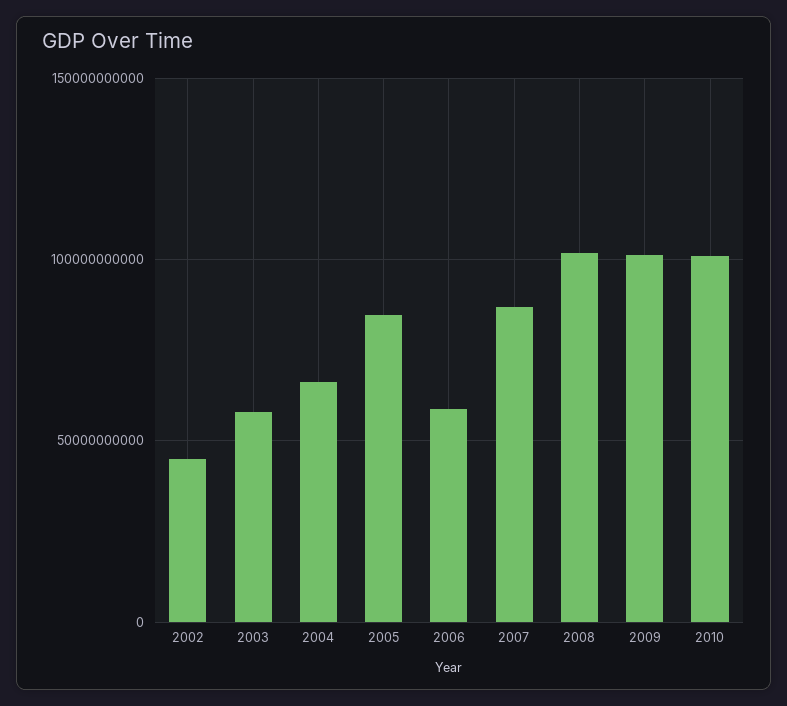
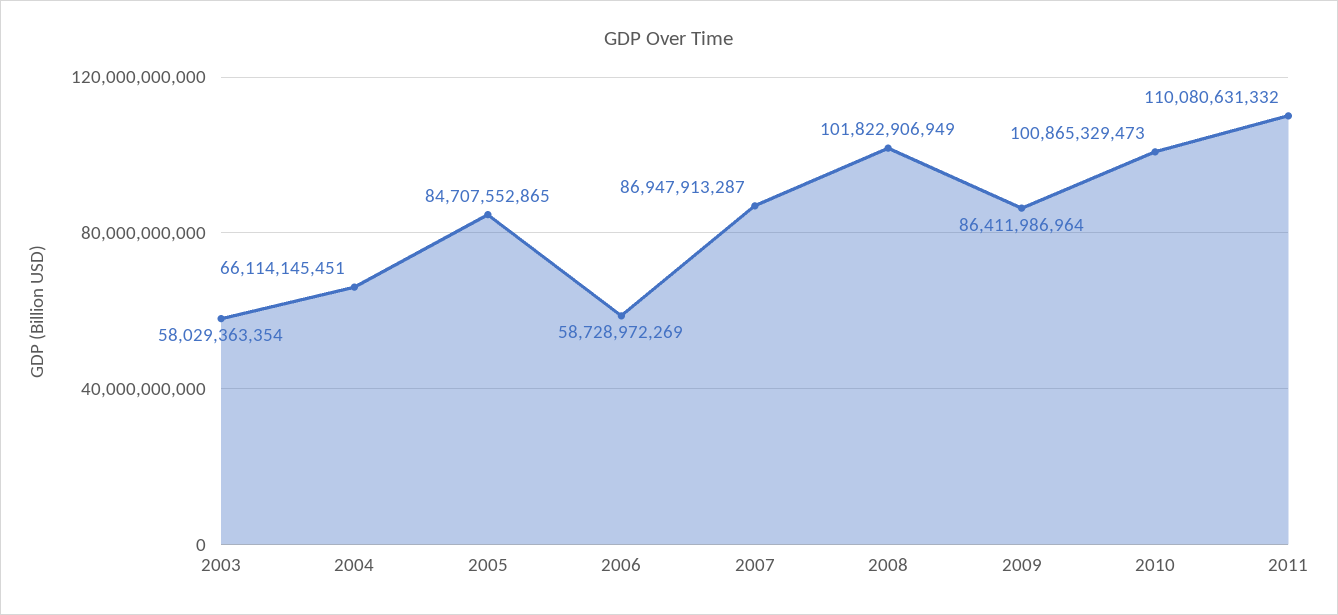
2002: 45000000000 -> none
2009: 100000000000 -> 86411986964
2011: none -> 110080631332

